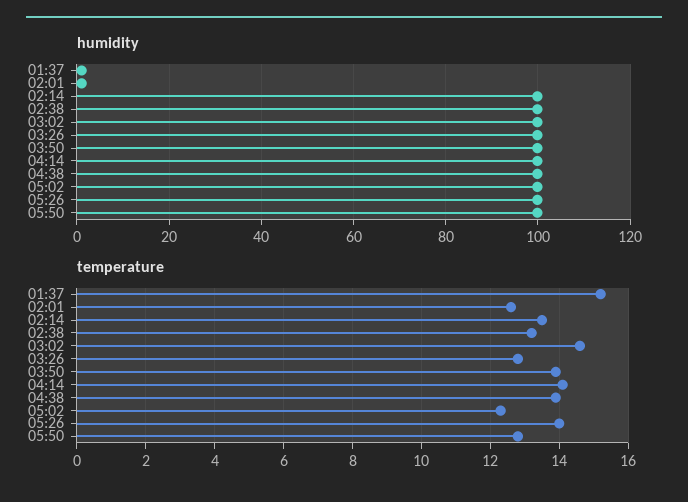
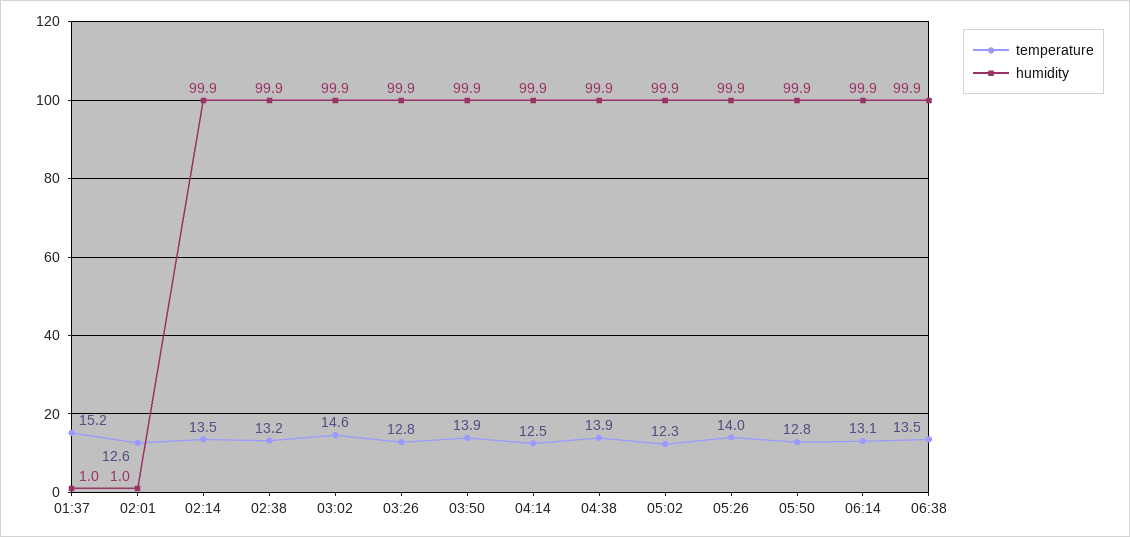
temperature, 04:14: 14 -> 12.5
temperature, 06:14: none -> 13.1
humidity, 06:14: none -> 99.9
temperature, 06:38: none -> 13.5
humidity, 06:38: none -> 99.9

